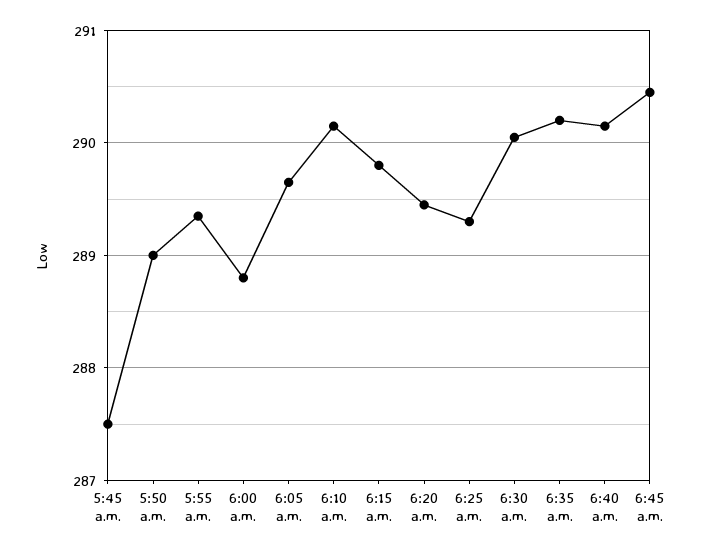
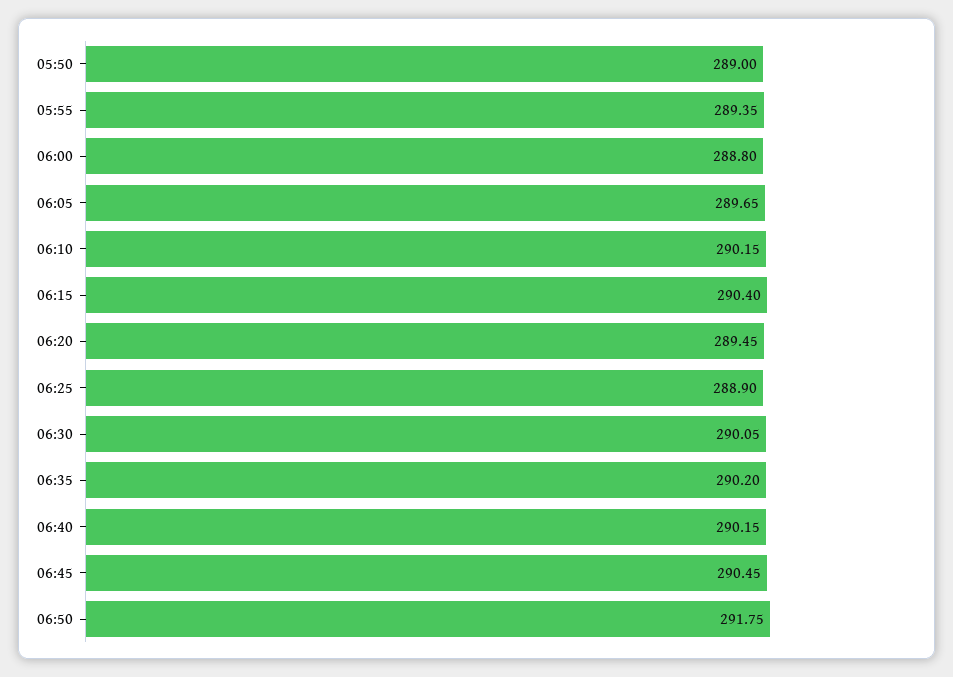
5:45 a.m.: 287.5 -> none
6:15 a.m.: 289.8 -> 290.4
6:25 a.m.: 289.3 -> 288.9
06:50: none -> 291.75

